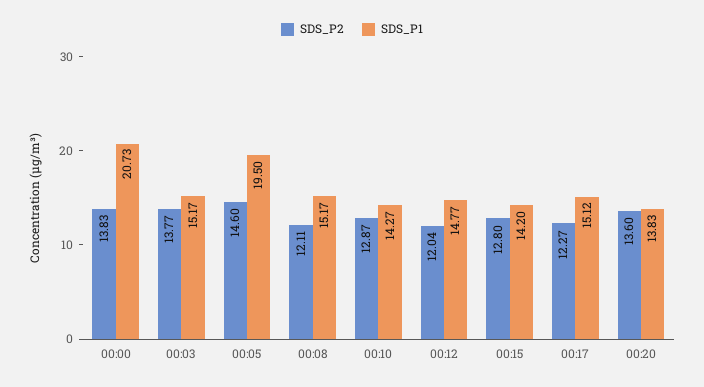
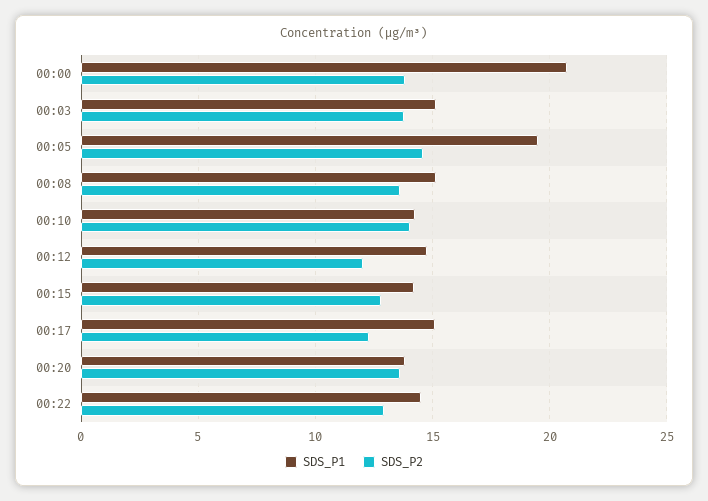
SDS_P2, 00:08: 12.11 -> 13.5
SDS_P2, 00:10: 12.87 -> 14
SDS_P1, 00:22: none -> 14.5
SDS_P2, 00:22: none -> 13

